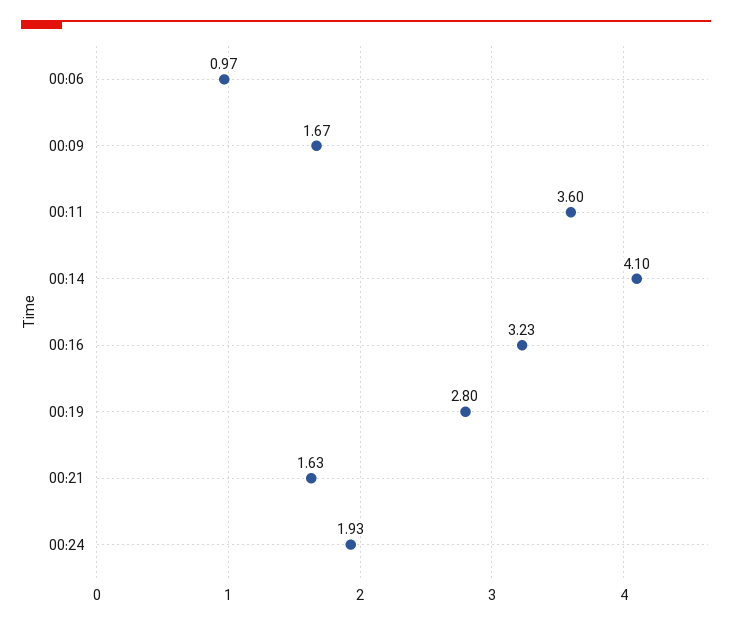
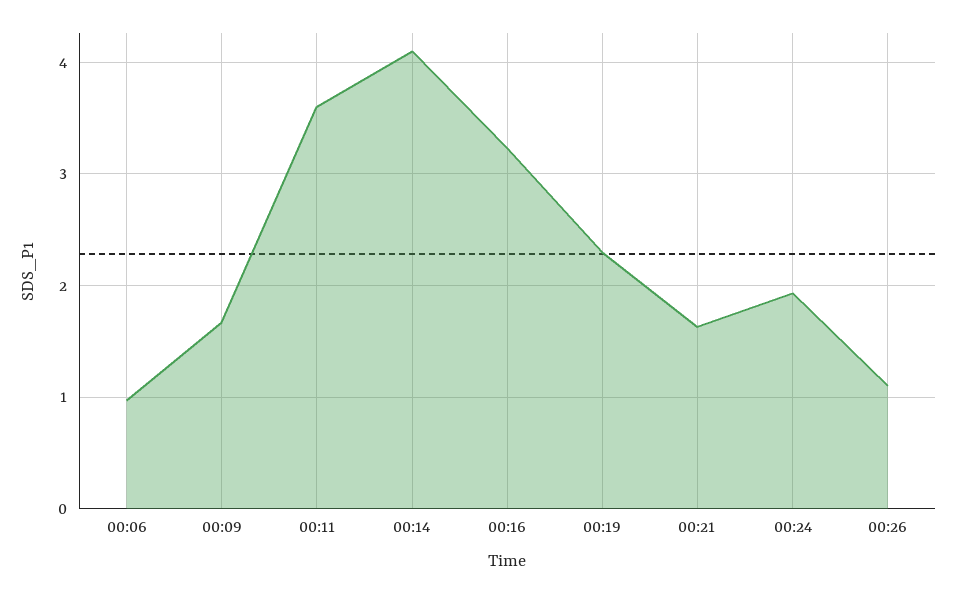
00:19: 2.8 -> 2.3
00:26: none -> 1.1

